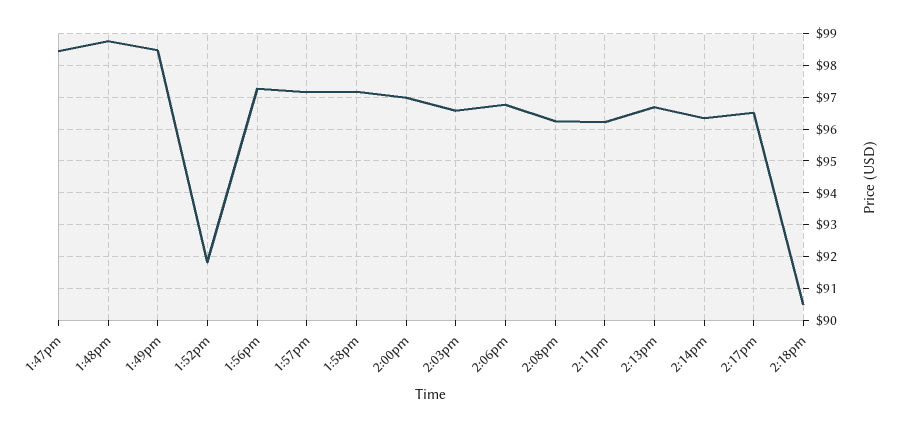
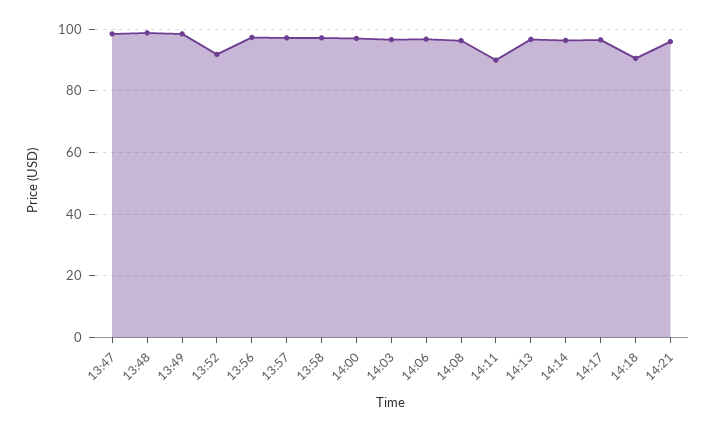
2:11pm: 96.2 -> 90
14:21: none -> 96

